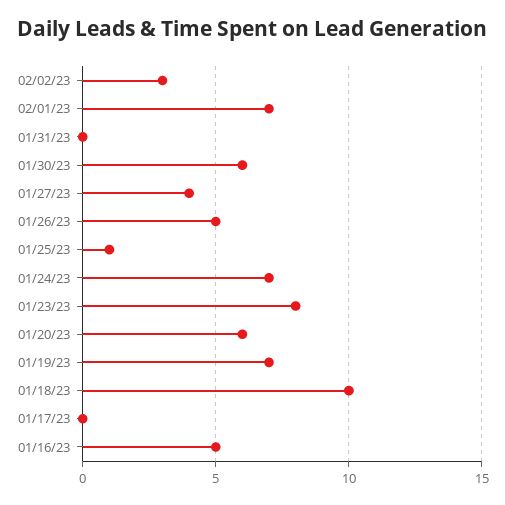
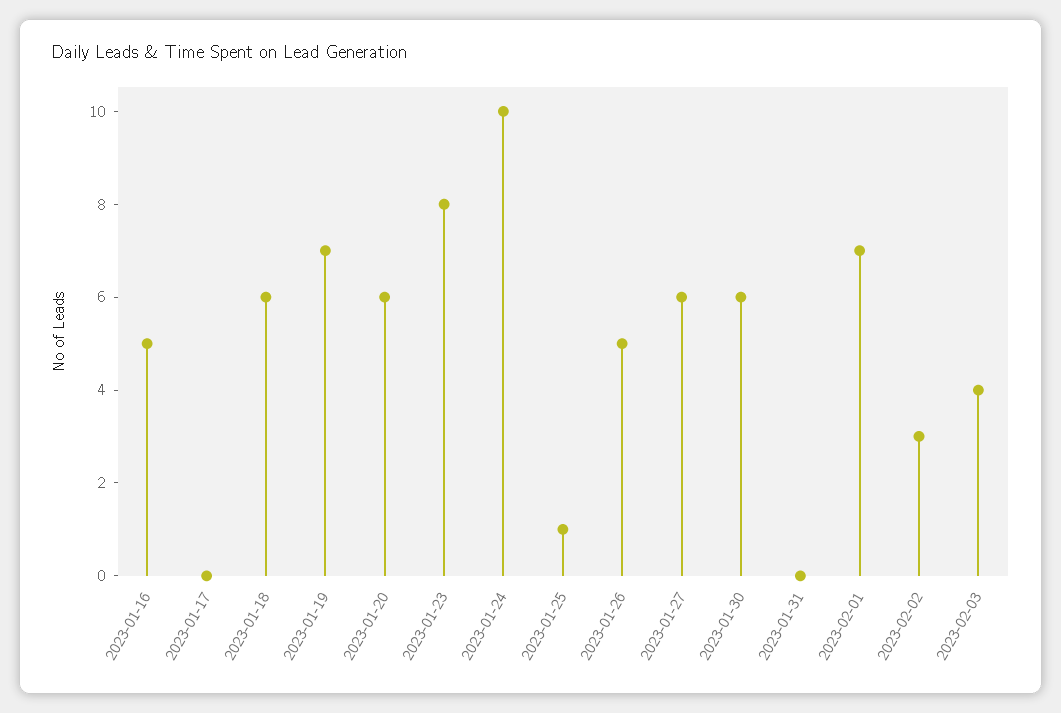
01/27/23: 4 -> 6
01/24/23: 7 -> 10
01/18/23: 10 -> 6
2023-02-03: none -> 4

